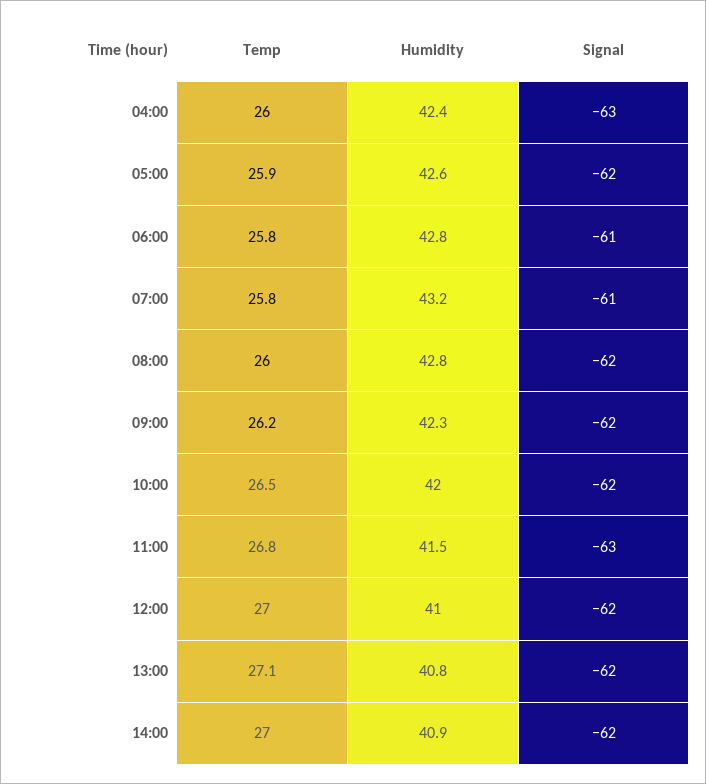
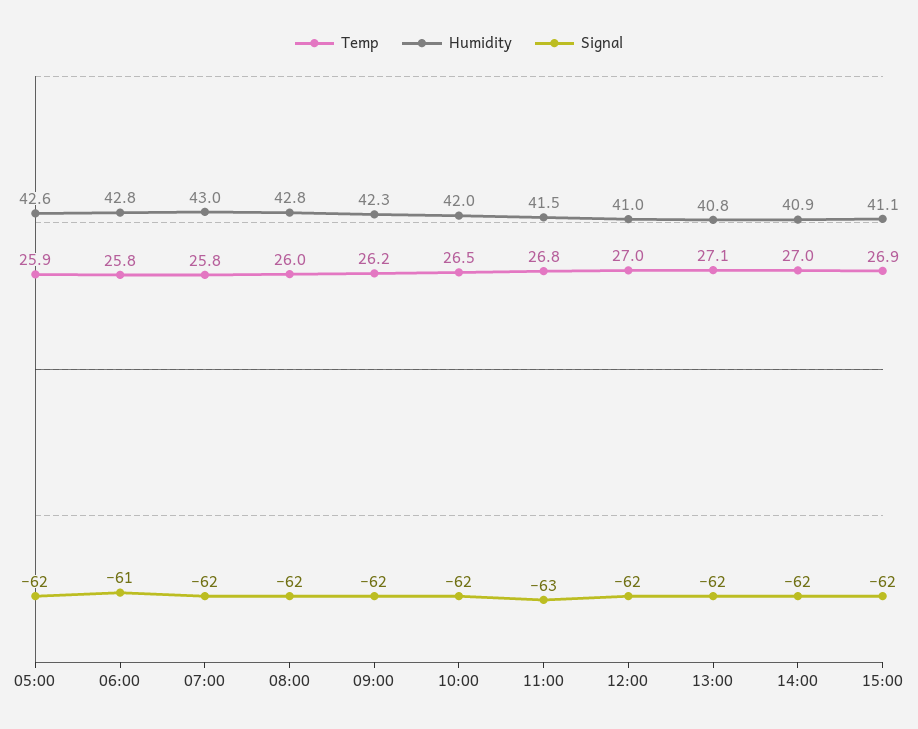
Temp, 04:00: 26 -> none
Humidity, 04:00: 42.4 -> none
Signal, 04:00: -63 -> none
Humidity, 07:00: 43.2 -> 43
Signal, 07:00: -61 -> -62
Temp, 15:00: none -> 26.9
Humidity, 15:00: none -> 41.1
Signal, 15:00: none -> -62

